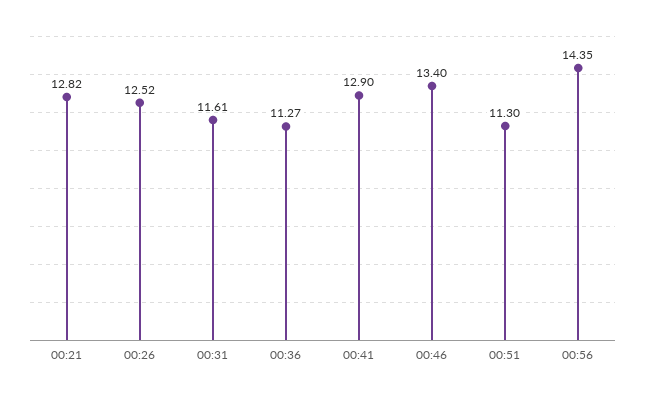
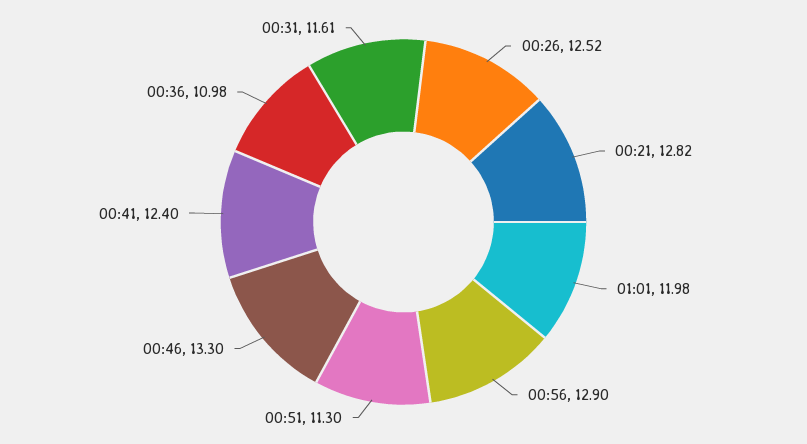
00:36: 11.27 -> 10.98
00:41: 12.9 -> 12.4
00:46: 13.4 -> 13.3
00:56: 14.35 -> 12.9
01:01: none -> 11.98

